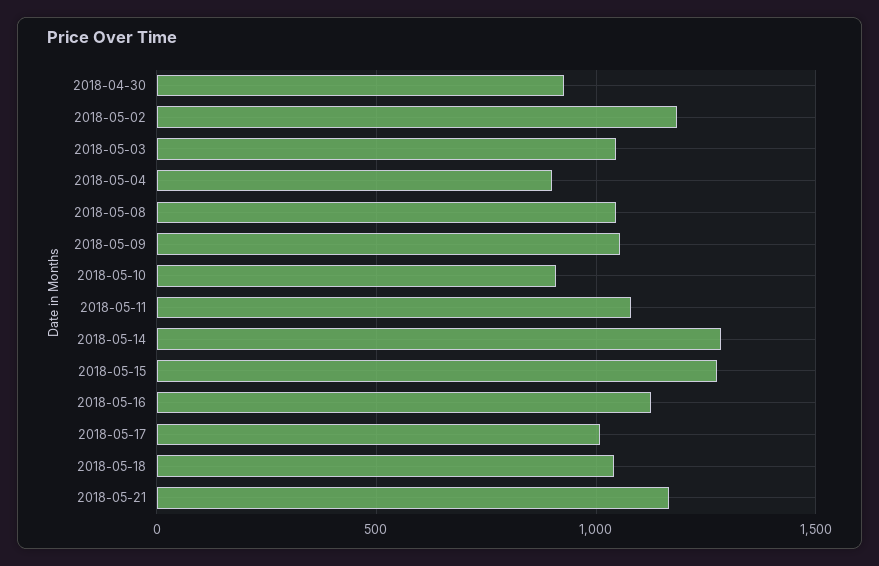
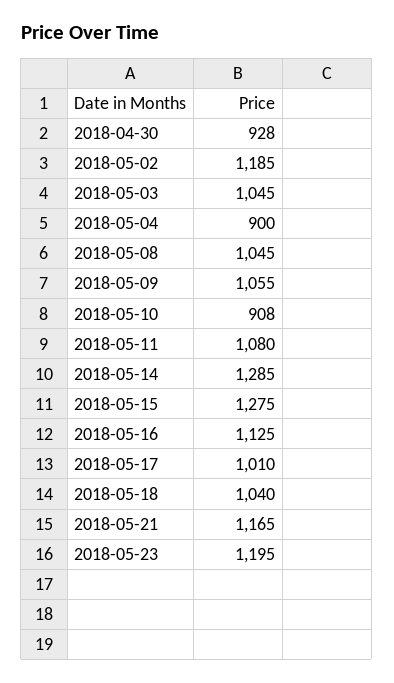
2018-05-23: none -> 1195

